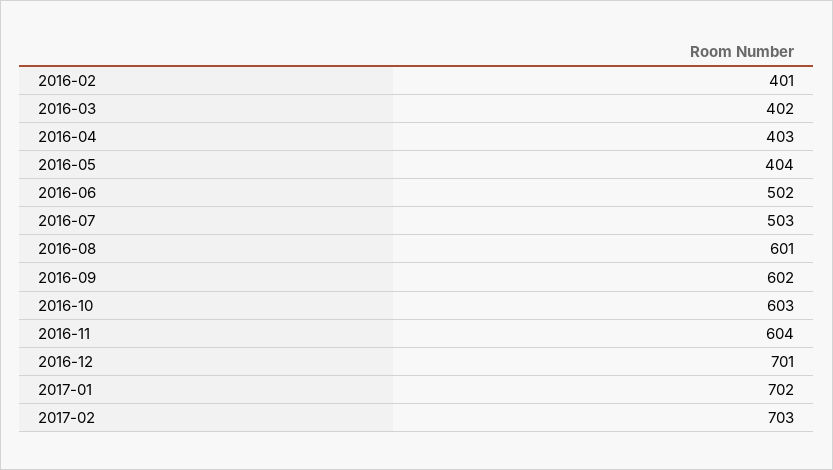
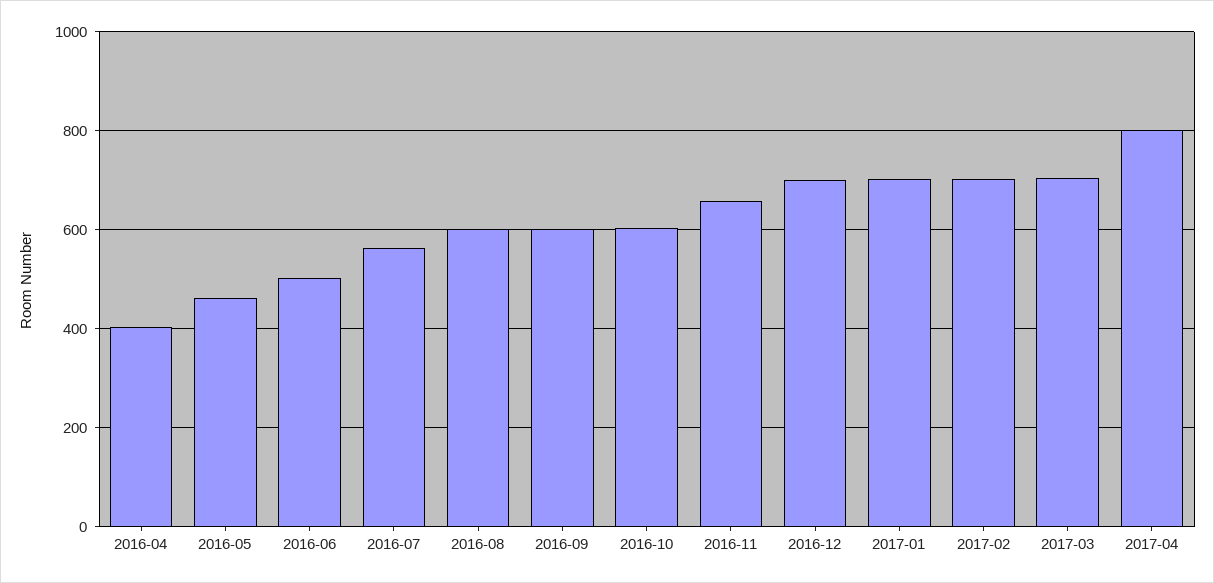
2016-02: 401 -> none
2016-03: 402 -> none
2016-05: 404 -> 460
2016-07: 503 -> 560
2016-11: 604 -> 660
2017-03: none -> 700
2017-04: none -> 800

